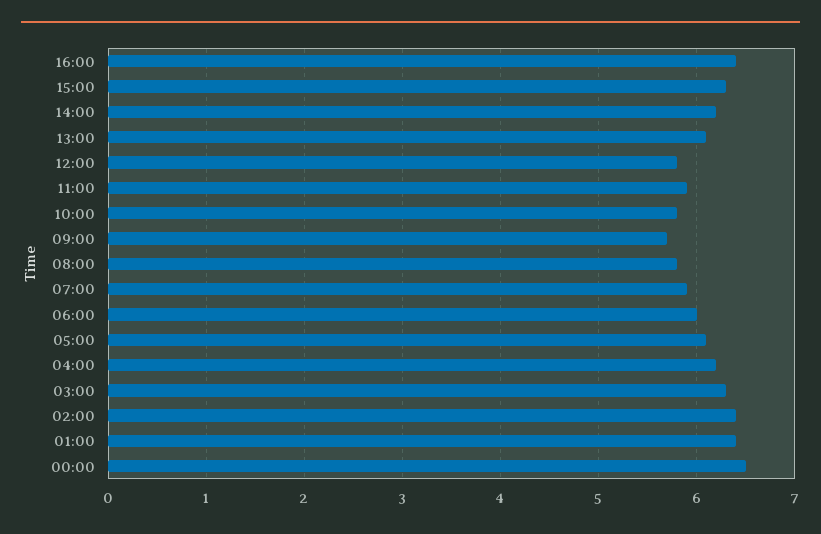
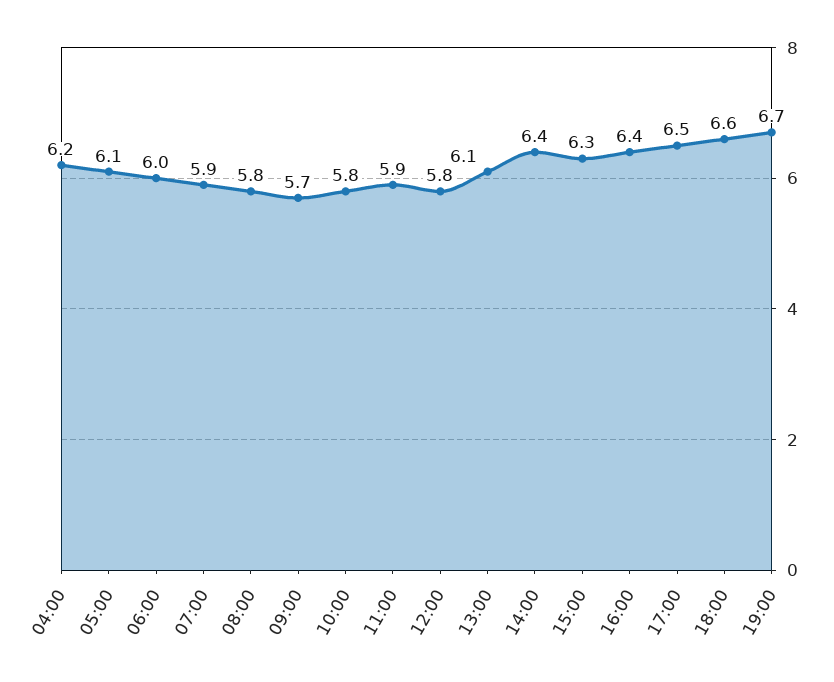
14:00: 6.2 -> 6.4
03:00: 6.3 -> none
02:00: 6.4 -> none
01:00: 6.4 -> none
00:00: 6.5 -> none
17:00: none -> 6.5
18:00: none -> 6.6
19:00: none -> 6.7

